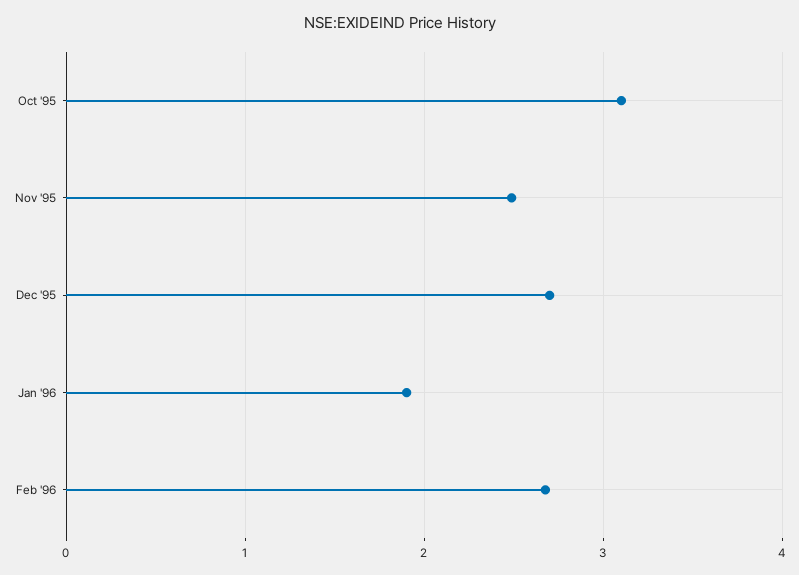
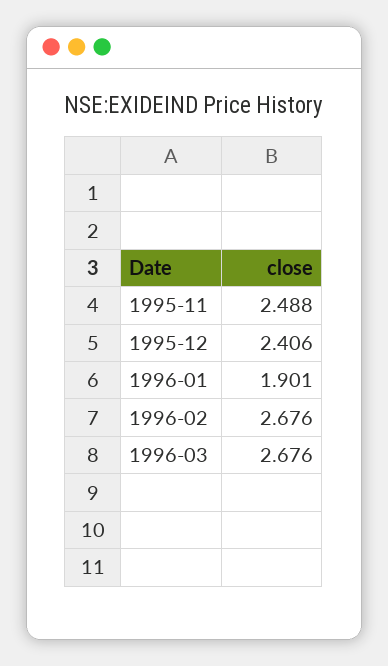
Oct '95: 3.1 -> none
Dec '95: 2.7 -> 2.406
1996-03: none -> 2.676

